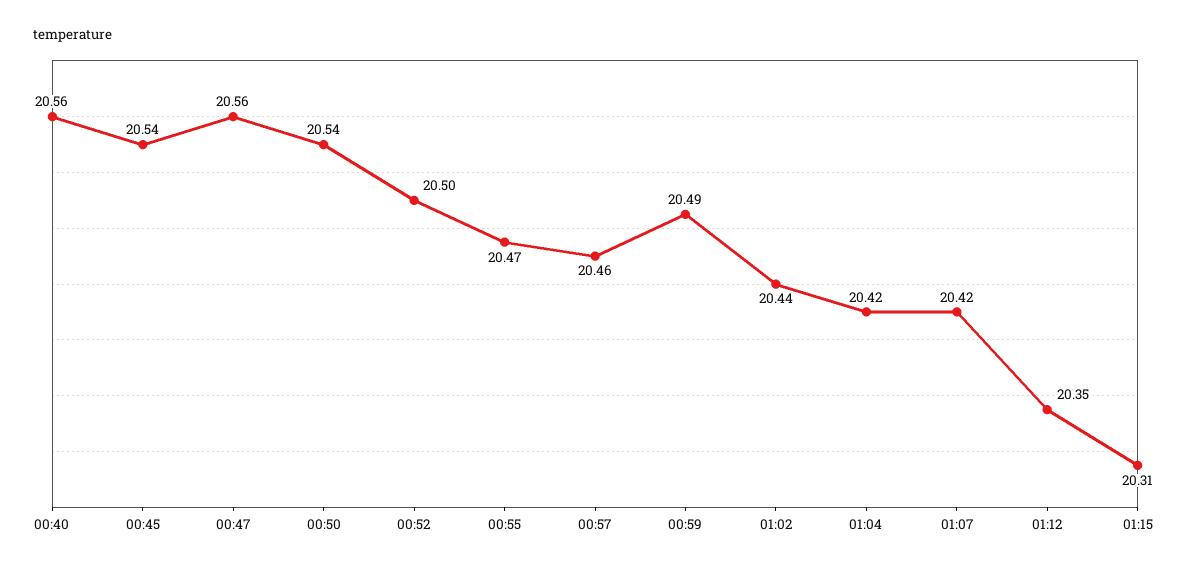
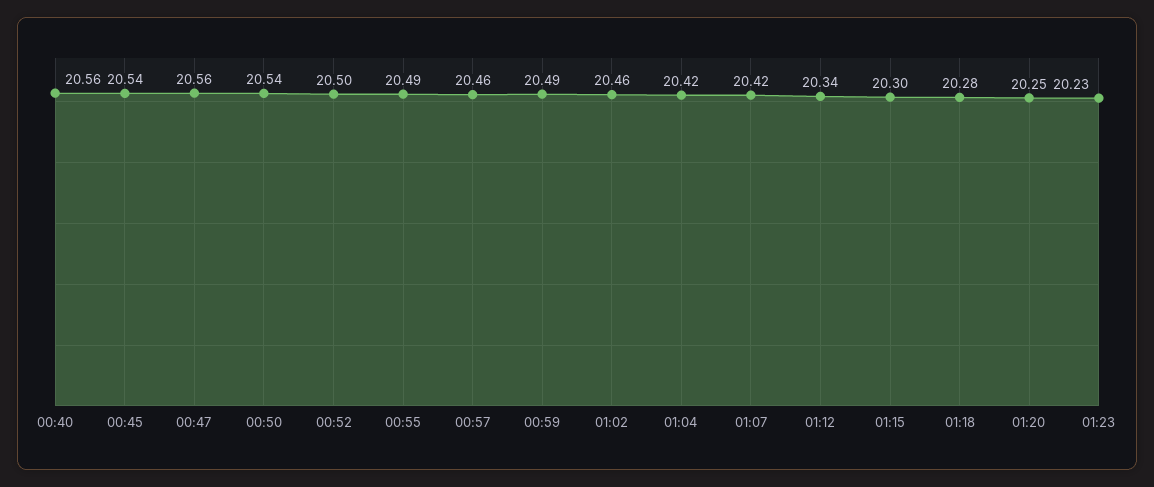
00:55: 20.47 -> 20.49
01:02: 20.44 -> 20.46
01:12: 20.35 -> 20.34
01:15: 20.31 -> 20.3
01:18: none -> 20.28
01:20: none -> 20.25
01:23: none -> 20.23

